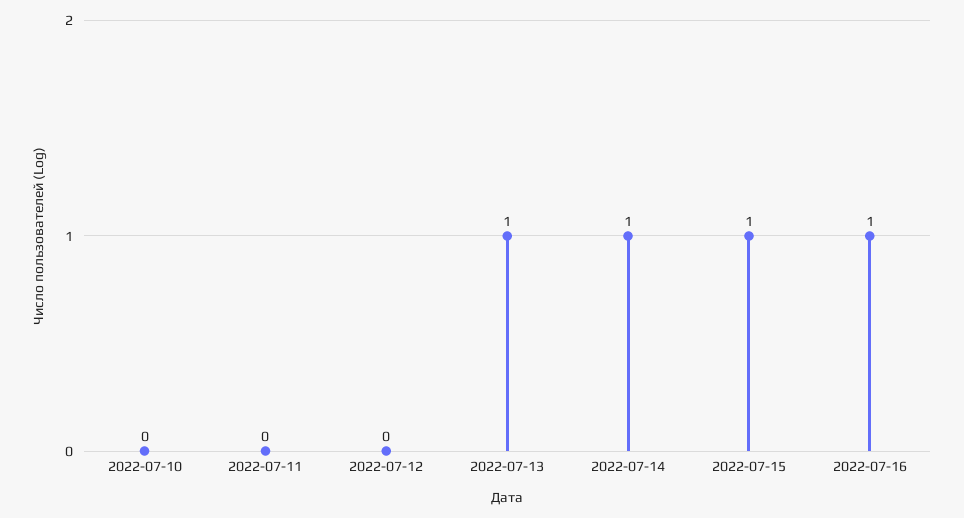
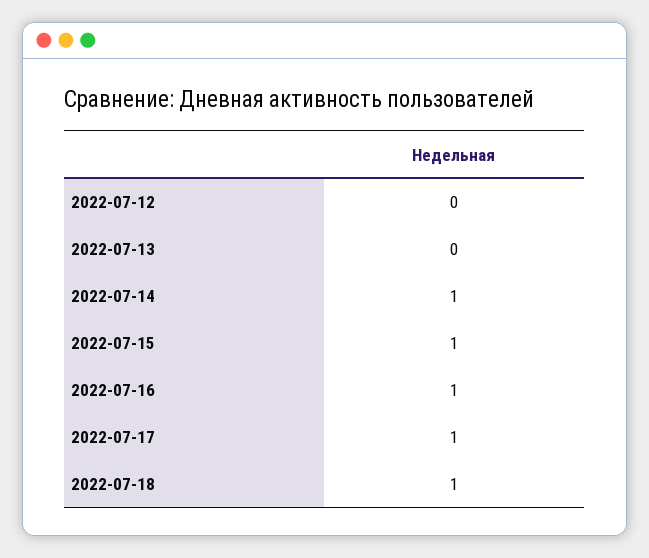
2022-07-10: 0 -> none
2022-07-11: 0 -> none
2022-07-13: 1 -> 0
2022-07-17: none -> 1
2022-07-18: none -> 1

